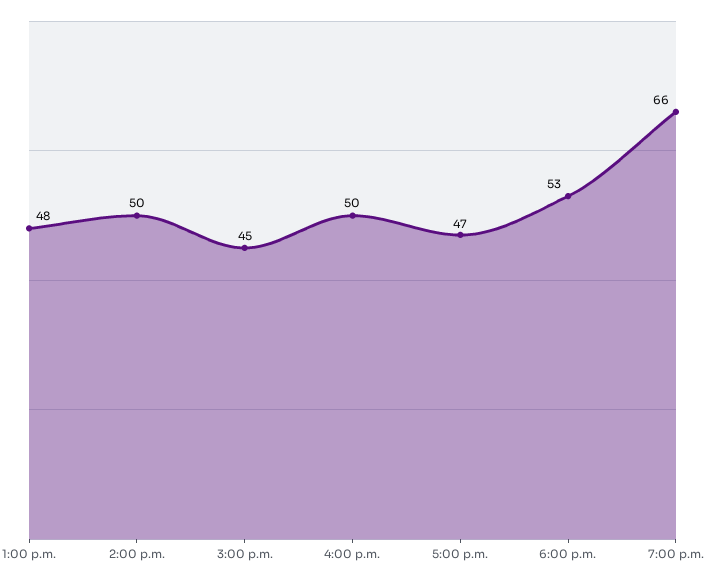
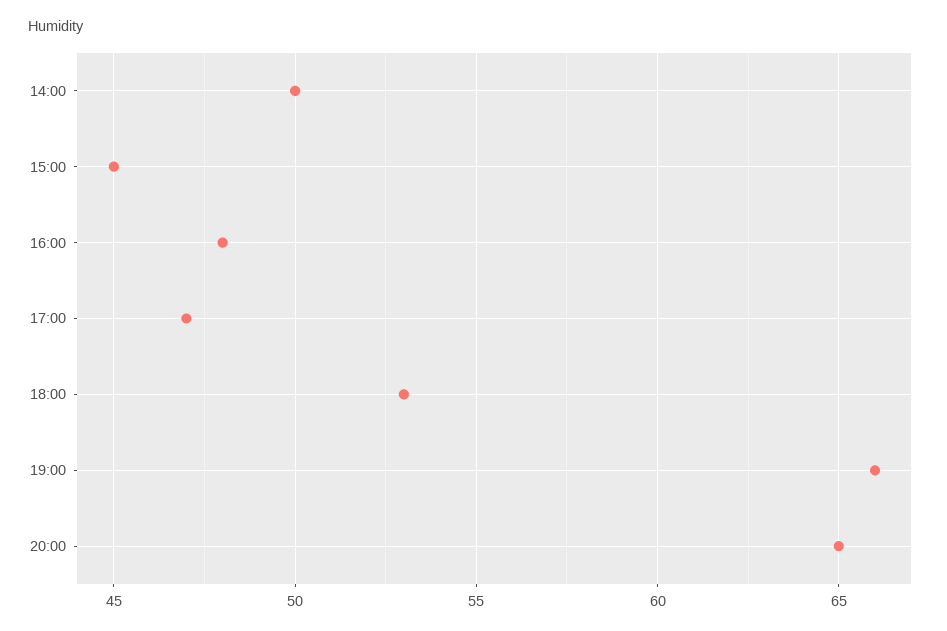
1:00 p.m.: 48 -> none
4:00 p.m.: 50 -> 48
20:00: none -> 65

